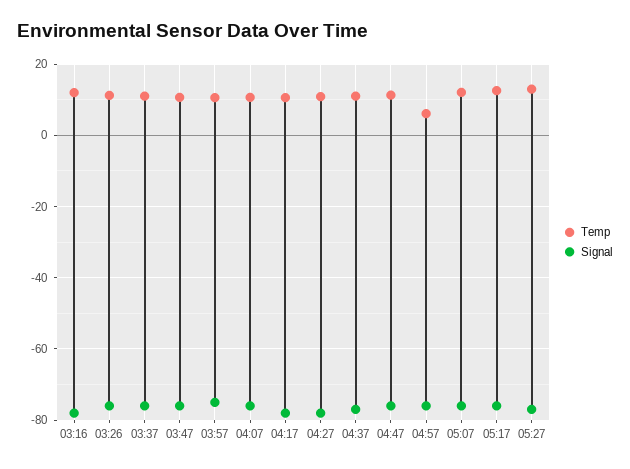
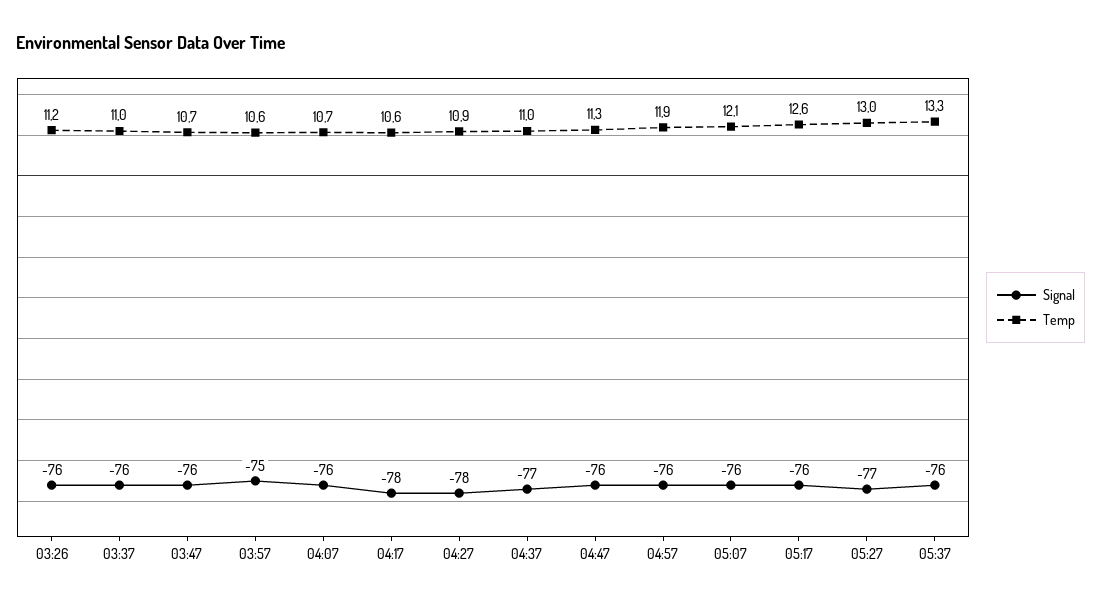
Temp, 03:16: 12 -> none
Signal, 03:16: -78 -> none
Temp, 04:57: 6 -> 11.9
Signal, 05:37: none -> -76
Temp, 05:37: none -> 13.3

